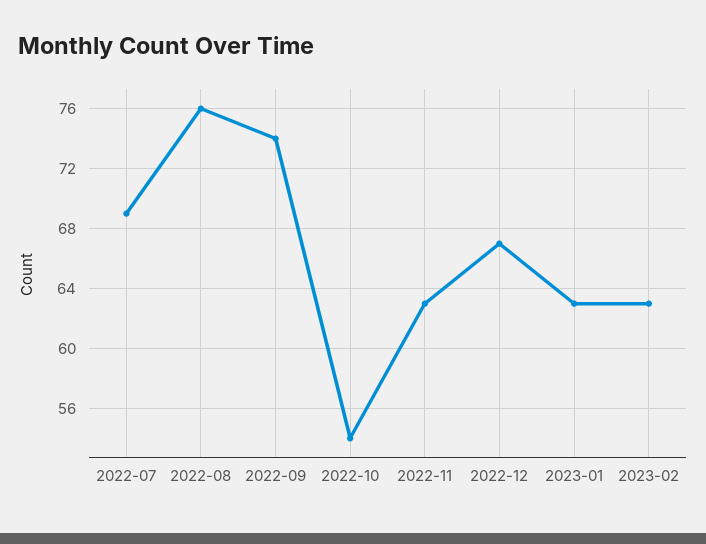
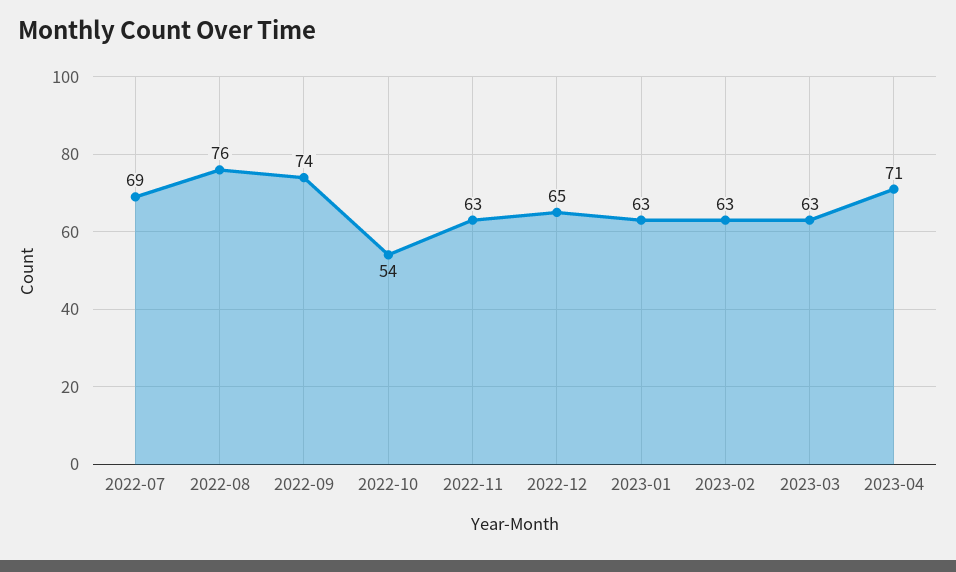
2022-12: 67 -> 65
2023-03: none -> 63
2023-04: none -> 71

